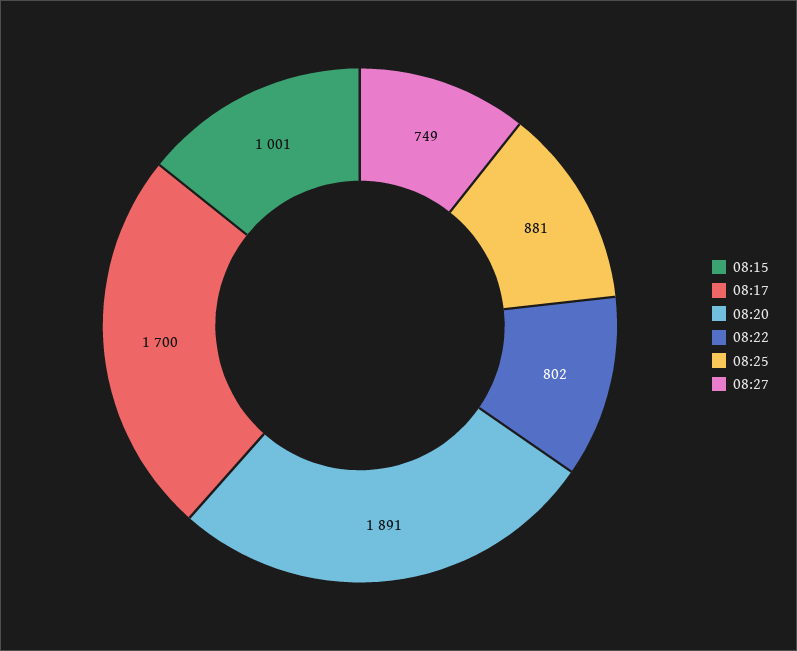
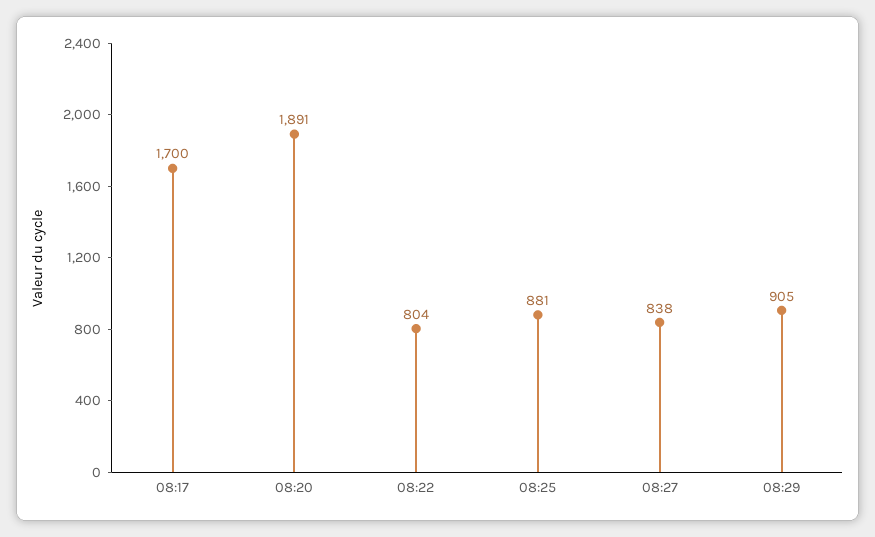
08:15: 1001 -> none
08:22: 802 -> 804
08:27: 749 -> 838
08:29: none -> 905

